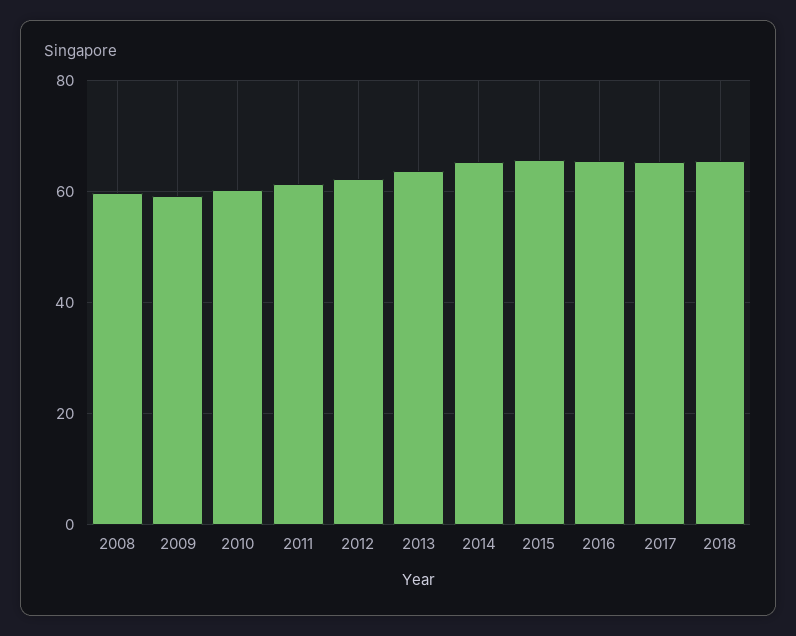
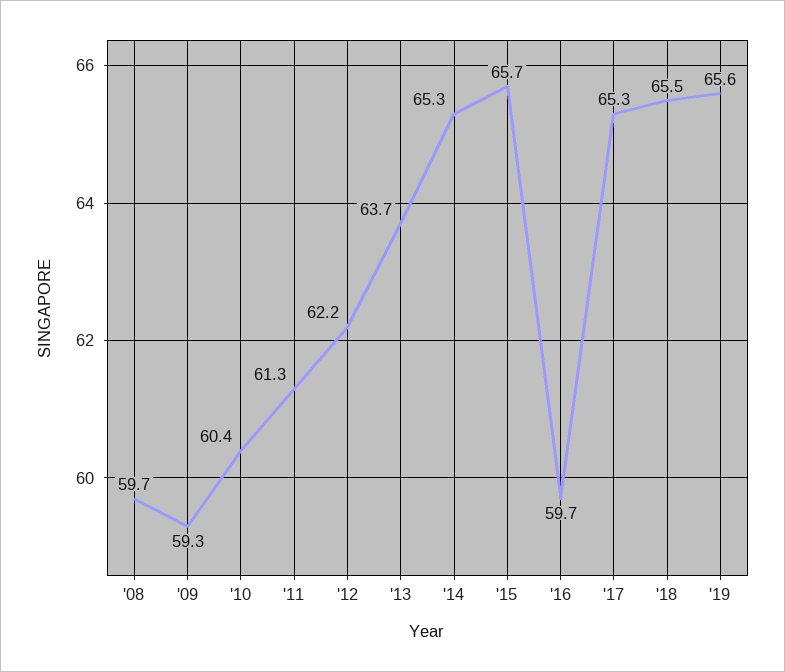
2016: 66 -> 59.7
'19: none -> 65.6

